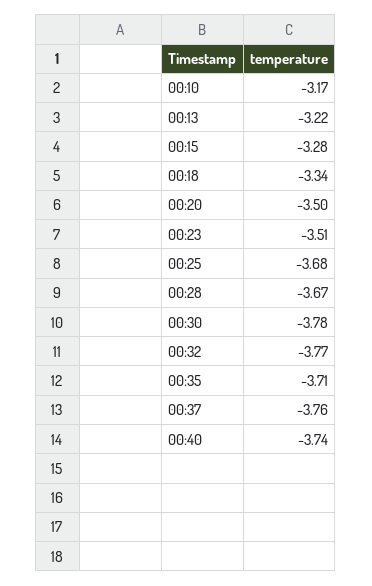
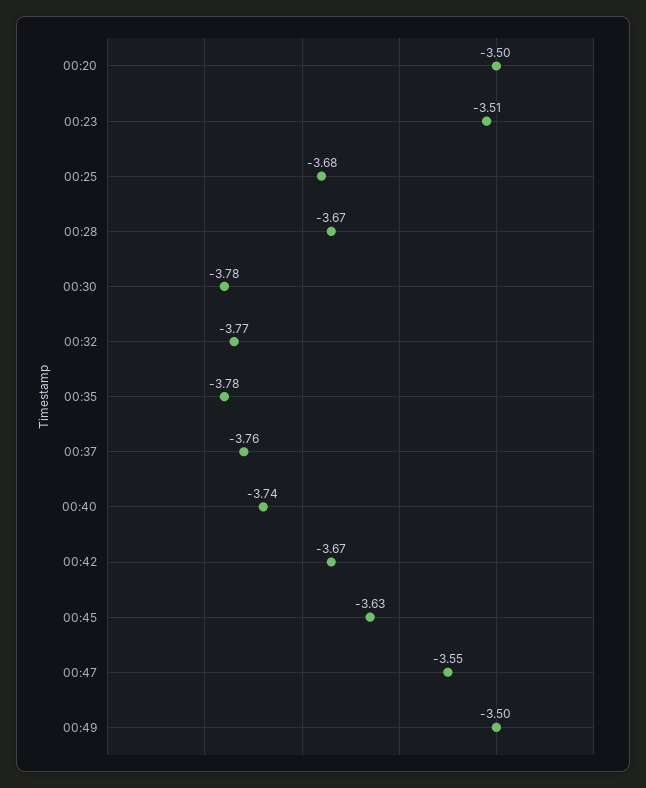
00:10: -3.17 -> none
00:13: -3.22 -> none
00:15: -3.28 -> none
00:18: -3.34 -> none
00:35: -3.71 -> -3.78
00:42: none -> -3.67
00:45: none -> -3.63
00:47: none -> -3.55
00:49: none -> -3.5

